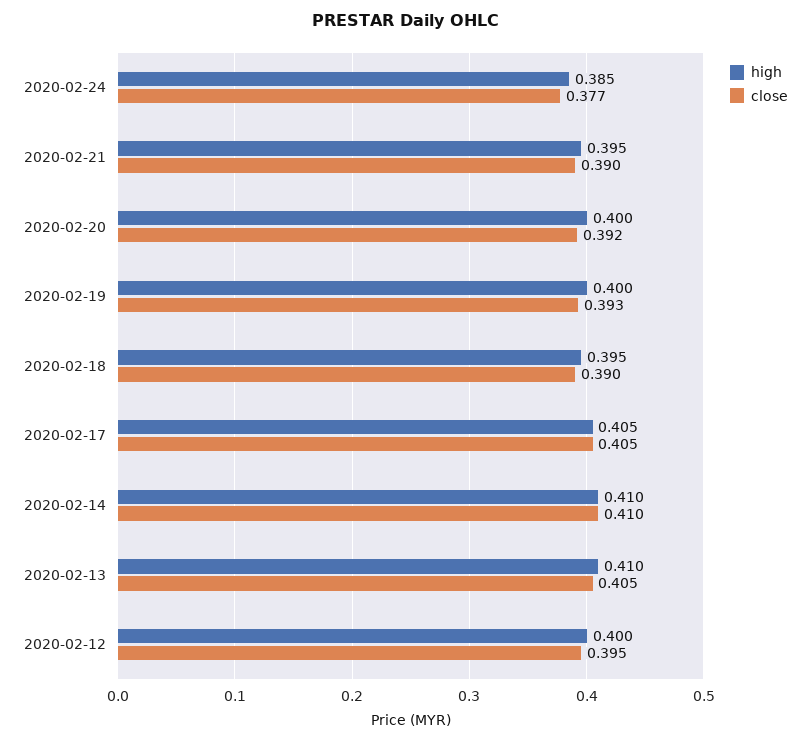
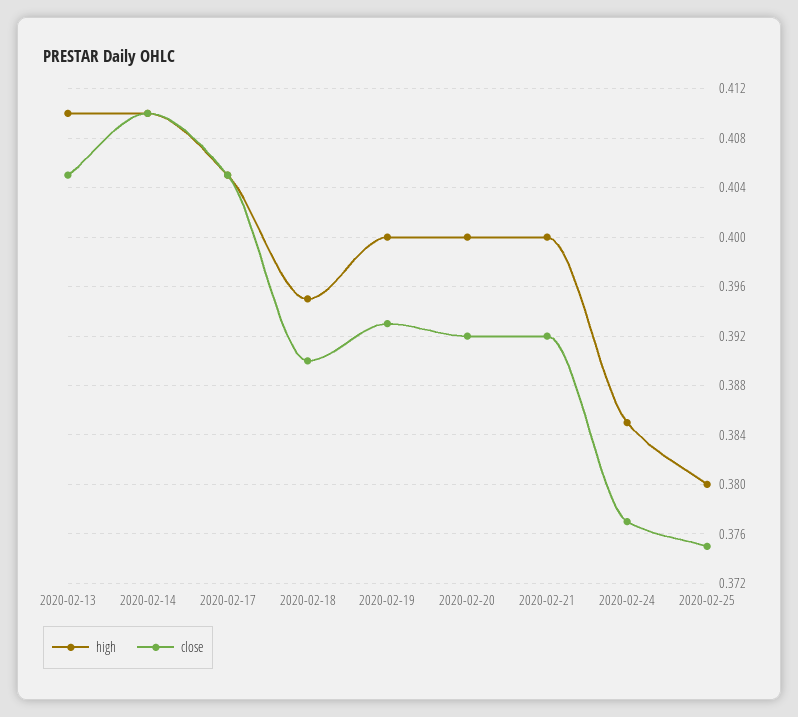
high, 2020-02-21: 0.395 -> 0.4
close, 2020-02-21: 0.39 -> 0.392
high, 2020-02-12: 0.4 -> none
close, 2020-02-12: 0.395 -> none
high, 2020-02-25: none -> 0.38
close, 2020-02-25: none -> 0.375

